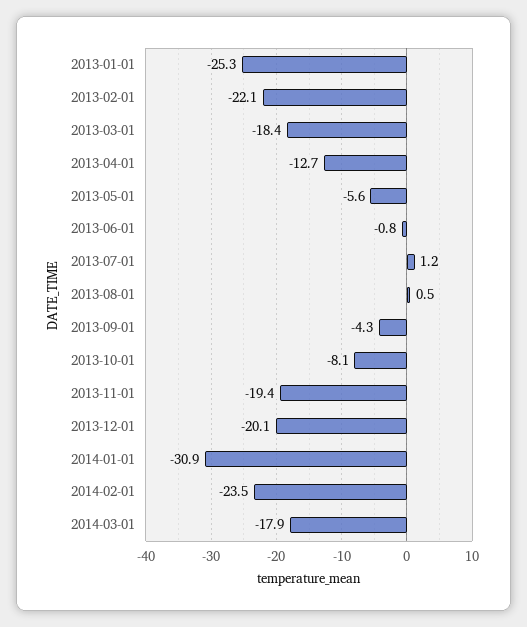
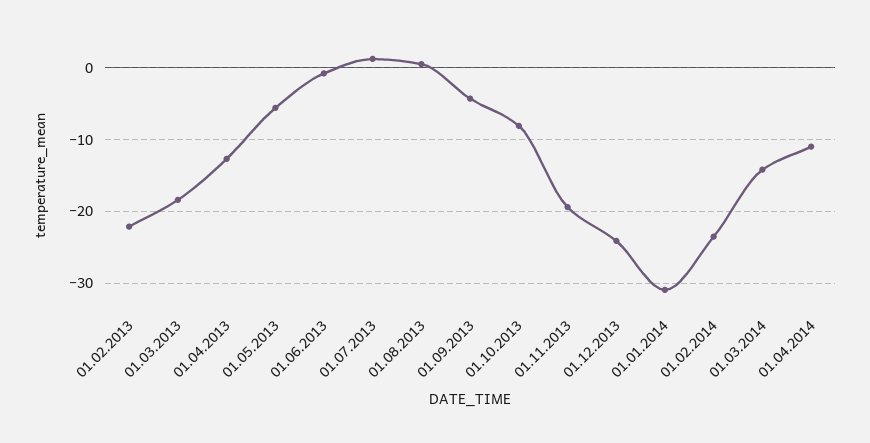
2013-01-01: -25.3 -> none
2013-12-01: -20.1 -> -24
2014-03-01: -17.9 -> -14
01.04.2014: none -> -11

